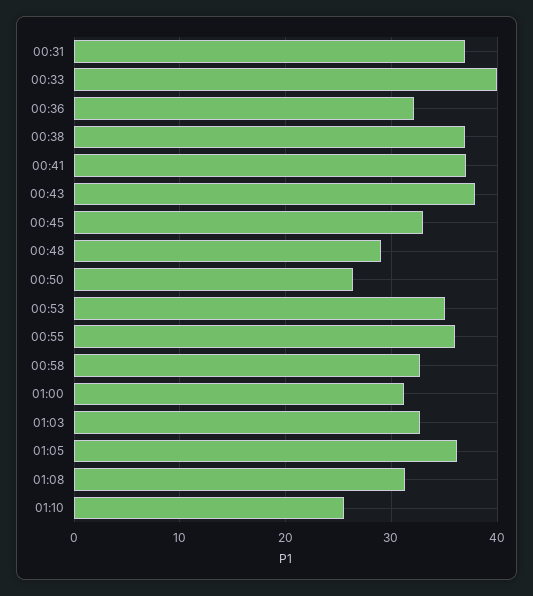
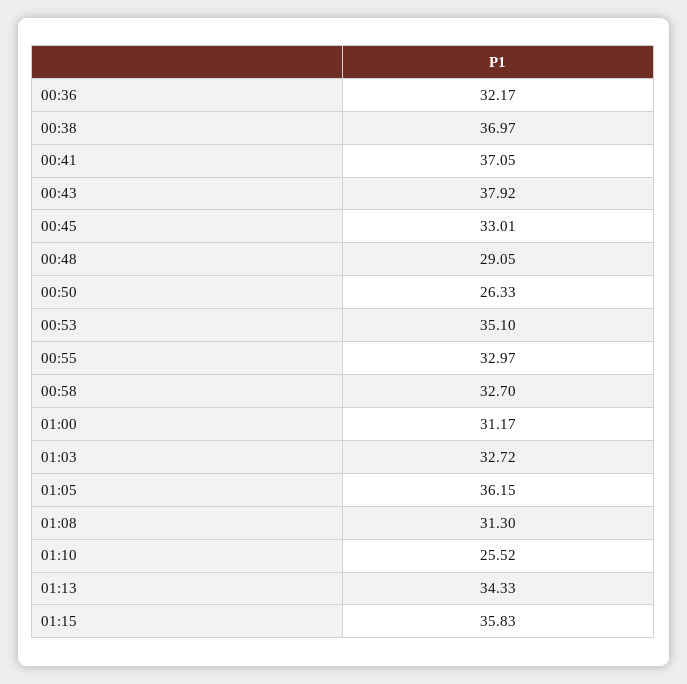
00:31: 37 -> none
00:33: 40 -> none
00:55: 36 -> 32.97
01:13: none -> 34.33
01:15: none -> 35.83

